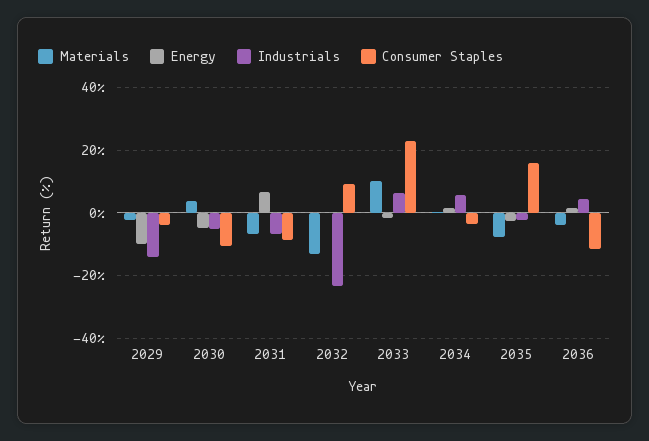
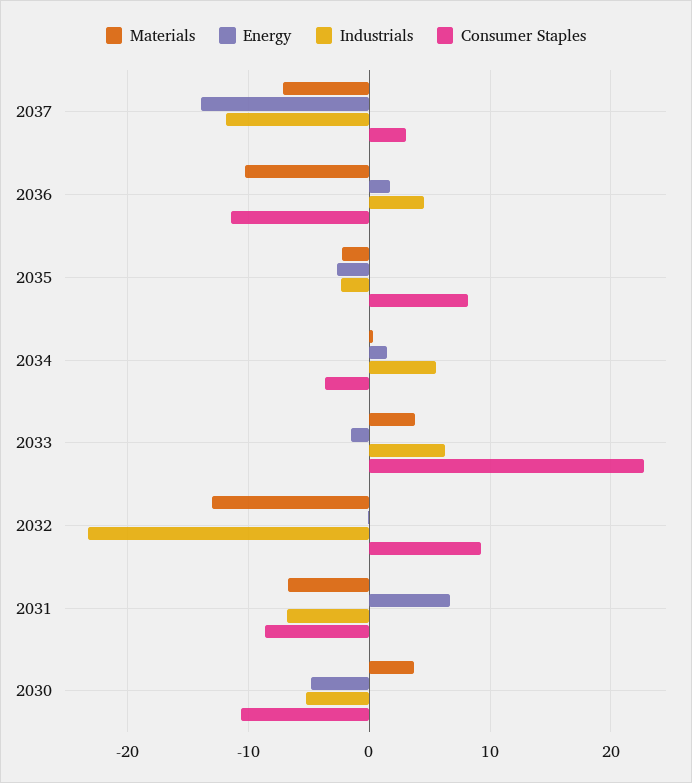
Materials, 2029: -2 -> none
Energy, 2029: -10 -> none
Industrials, 2029: -14 -> none
Consumer Staples, 2029: -4 -> none
Materials, 2033: 10 -> 4
Materials, 2035: -8 -> -2
Consumer Staples, 2035: 16 -> 8
Materials, 2036: -4 -> -10
Materials, 2037: none -> -7
Energy, 2037: none -> -14
Industrials, 2037: none -> -12
Consumer Staples, 2037: none -> 3

